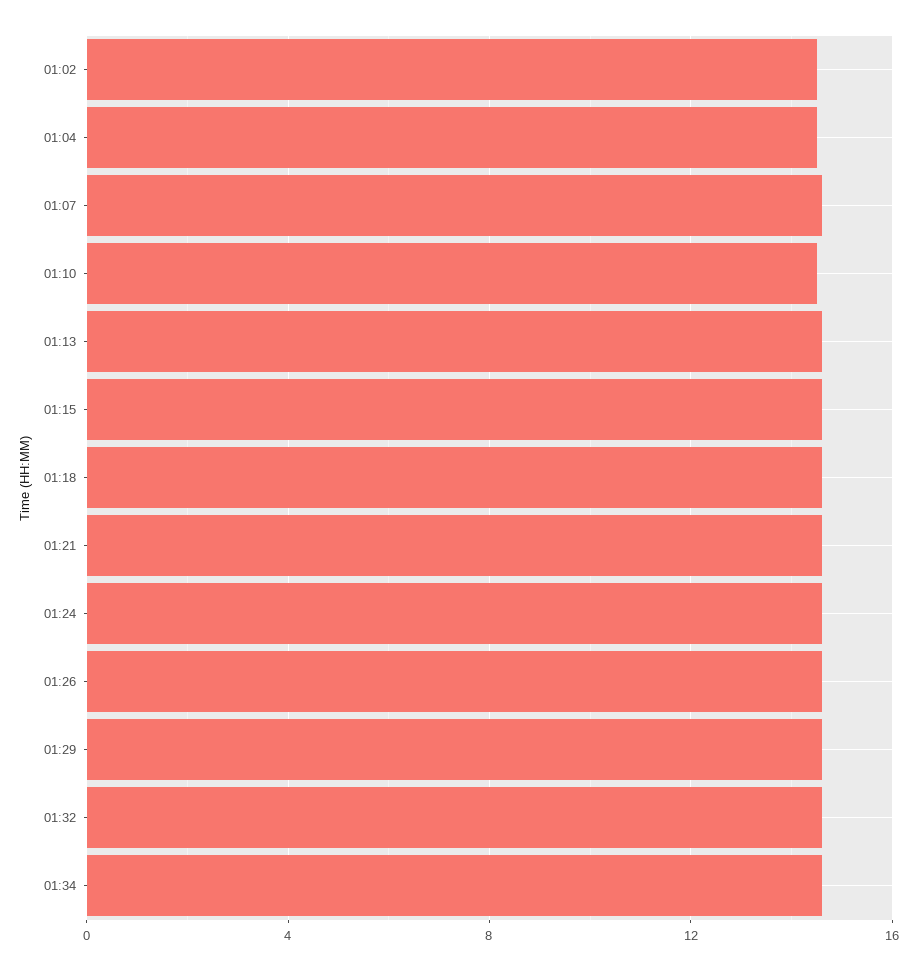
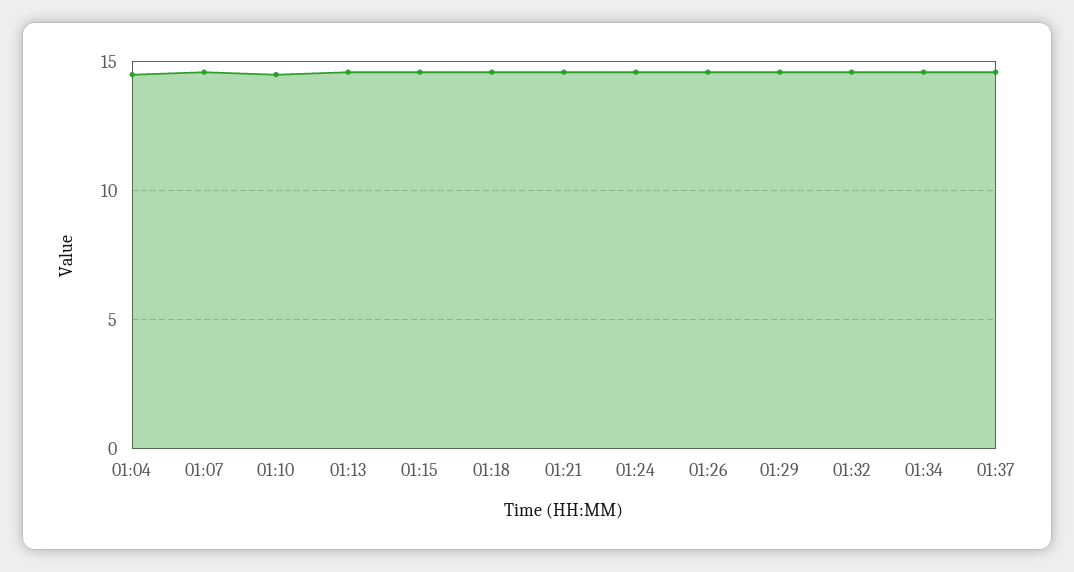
01:02: 14.5 -> none
01:37: none -> 14.5

